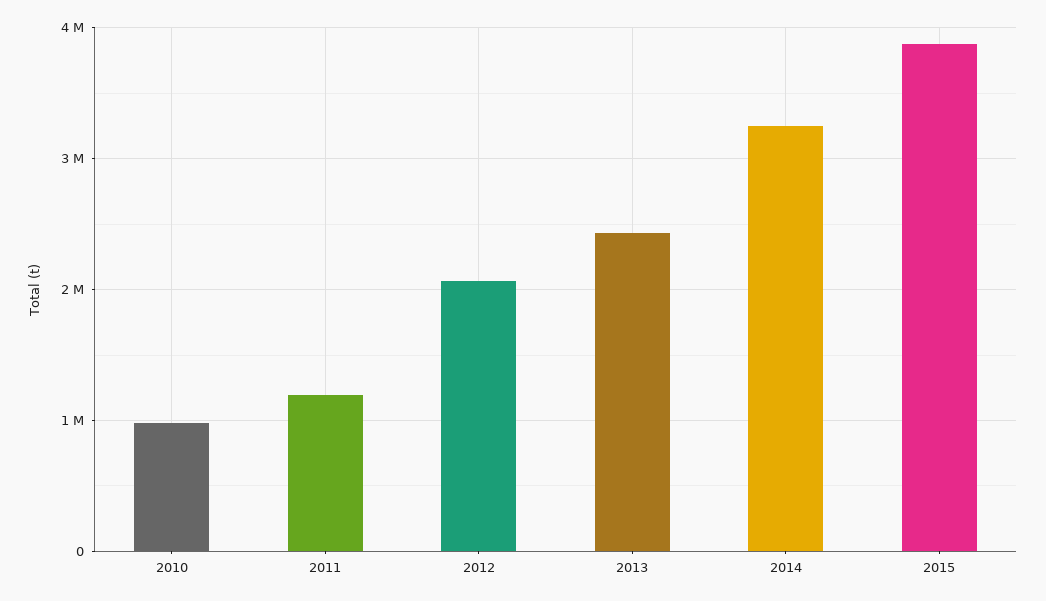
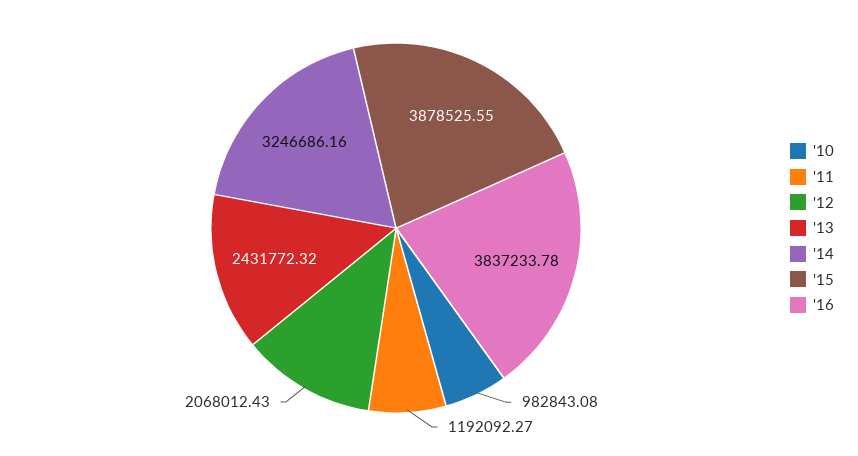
'16: none -> 3837233.78

